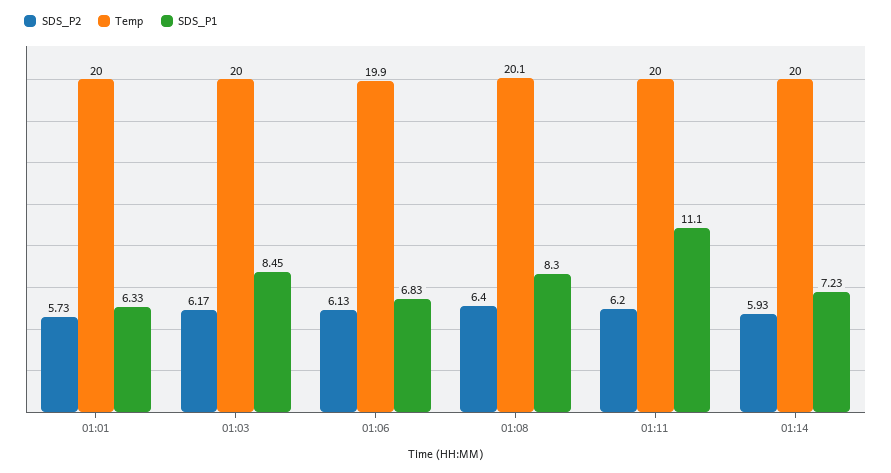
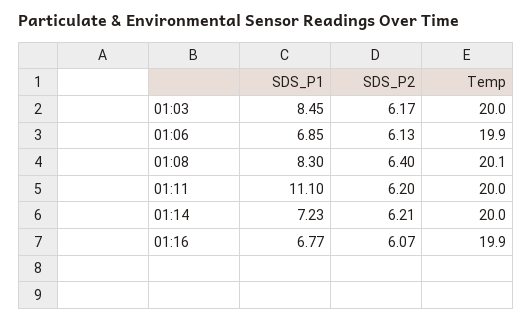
SDS_P2, 01:01: 5.73 -> none
Temp, 01:01: 20 -> none
SDS_P1, 01:01: 6.33 -> none
SDS_P1, 01:06: 6.83 -> 6.85
SDS_P2, 01:14: 5.93 -> 6.21
SDS_P1, 01:16: none -> 6.77
SDS_P2, 01:16: none -> 6.07
Temp, 01:16: none -> 19.9

